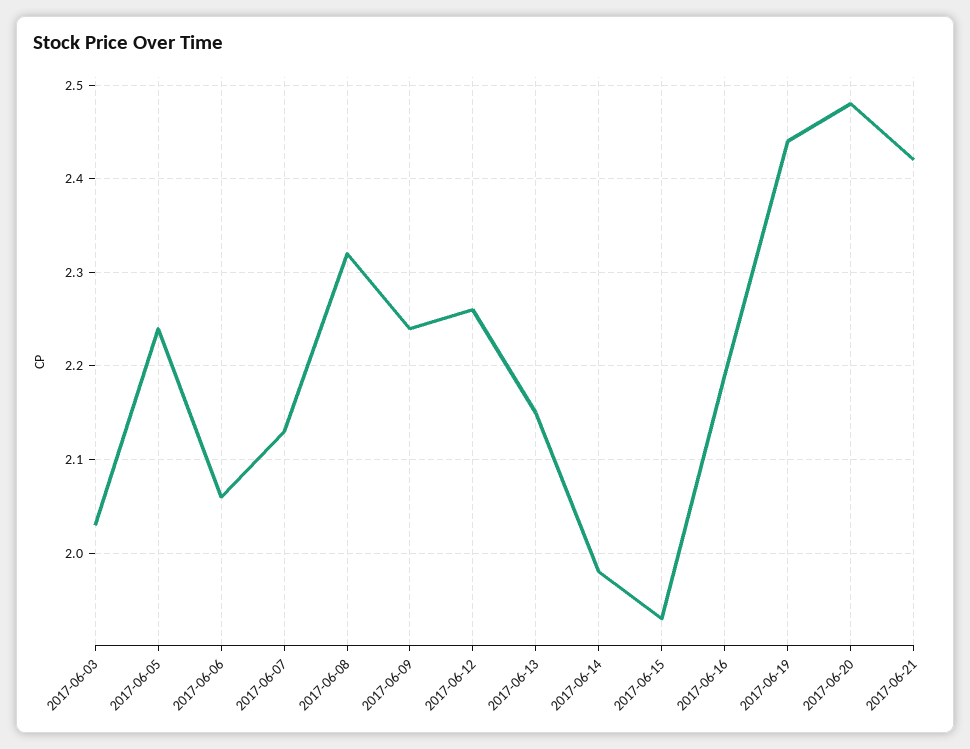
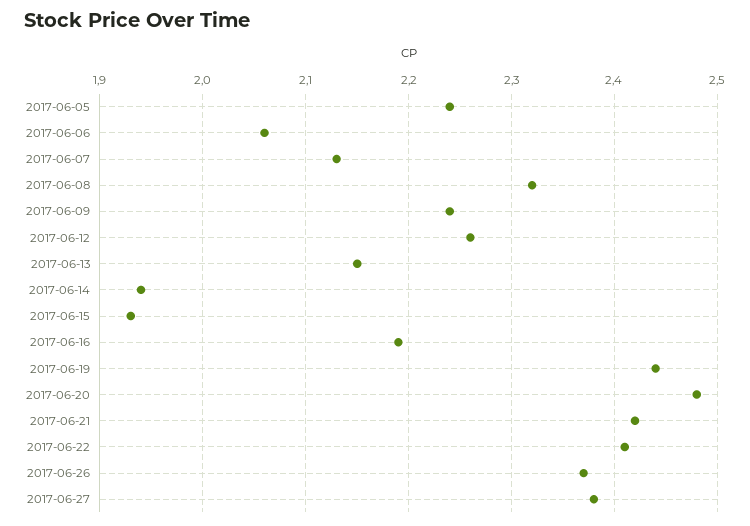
2017-06-03: 2.03 -> none
2017-06-14: 1.98 -> 1.94
2017-06-22: none -> 2.41
2017-06-26: none -> 2.37
2017-06-27: none -> 2.38

